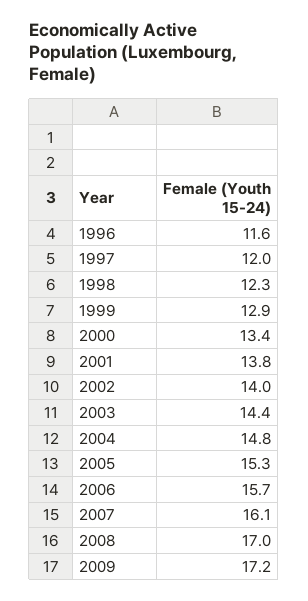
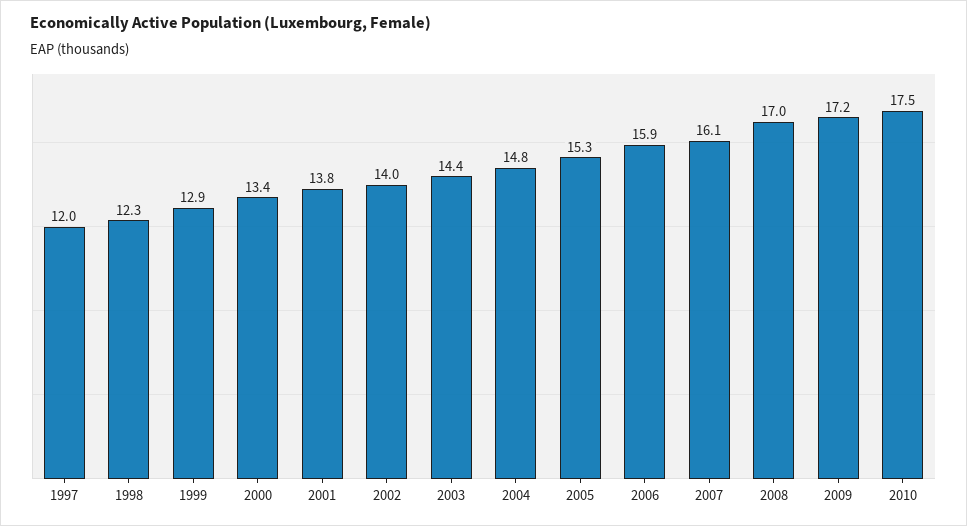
1996: 11.6 -> none
2006: 15.7 -> 15.9
2010: none -> 17.5

